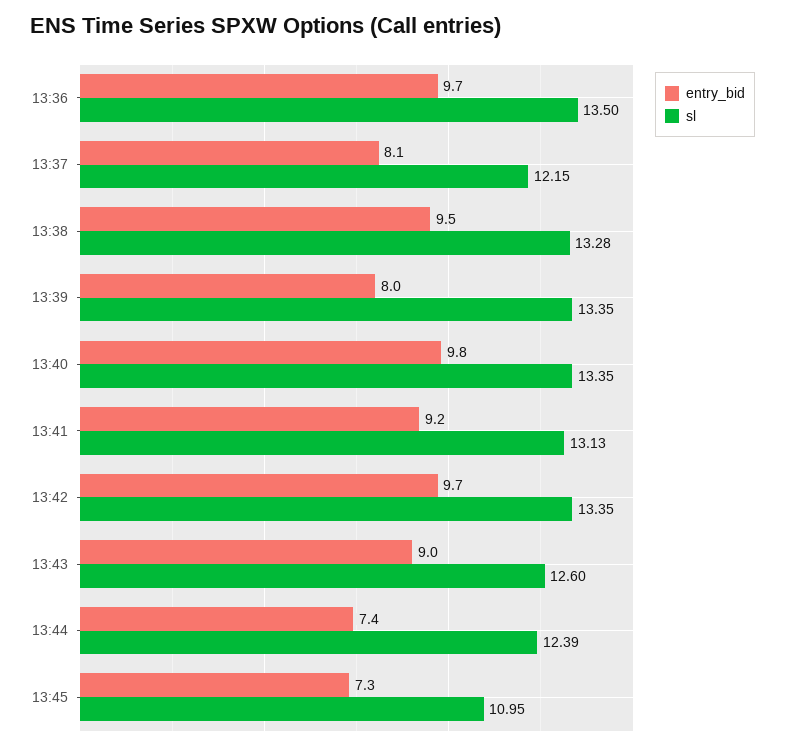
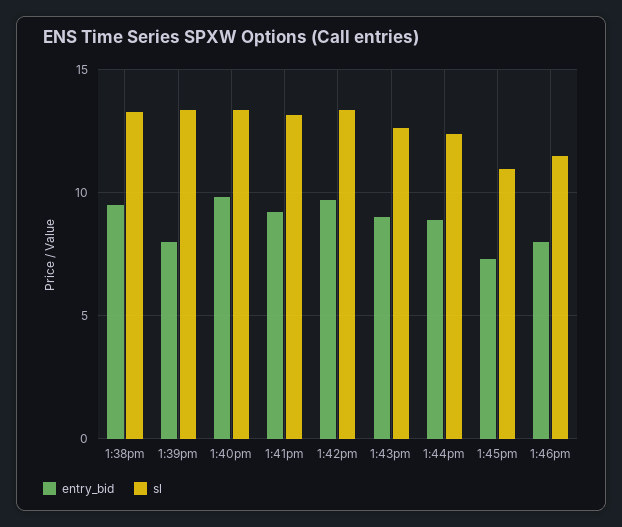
entry_bid, 13:36: 9.7 -> none
sl, 13:36: 13.5 -> none
entry_bid, 13:37: 8.1 -> none
sl, 13:37: 12.15 -> none
entry_bid, 13:44: 7.4 -> 9
entry_bid, 1:46pm: none -> 8
sl, 1:46pm: none -> 11.5

